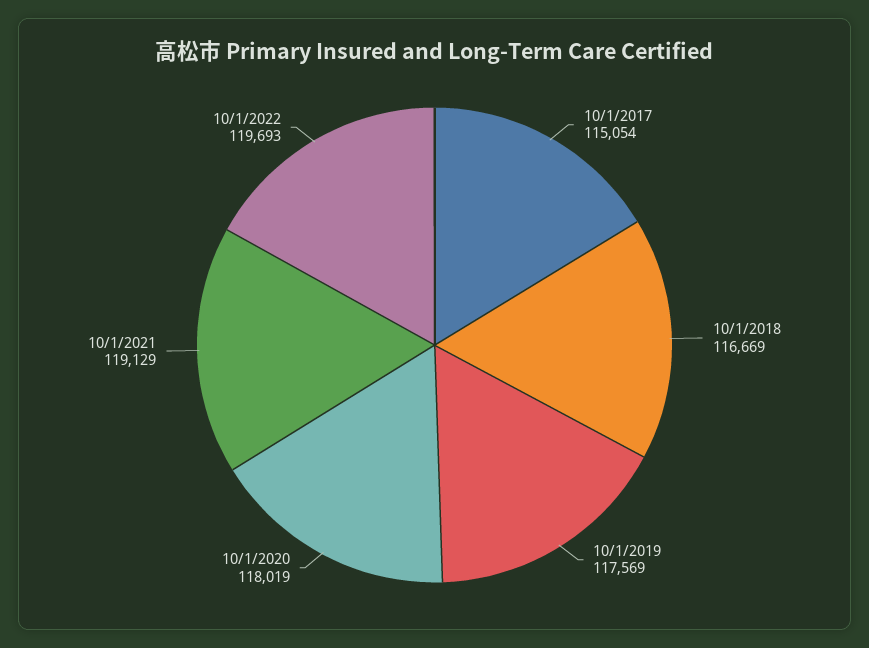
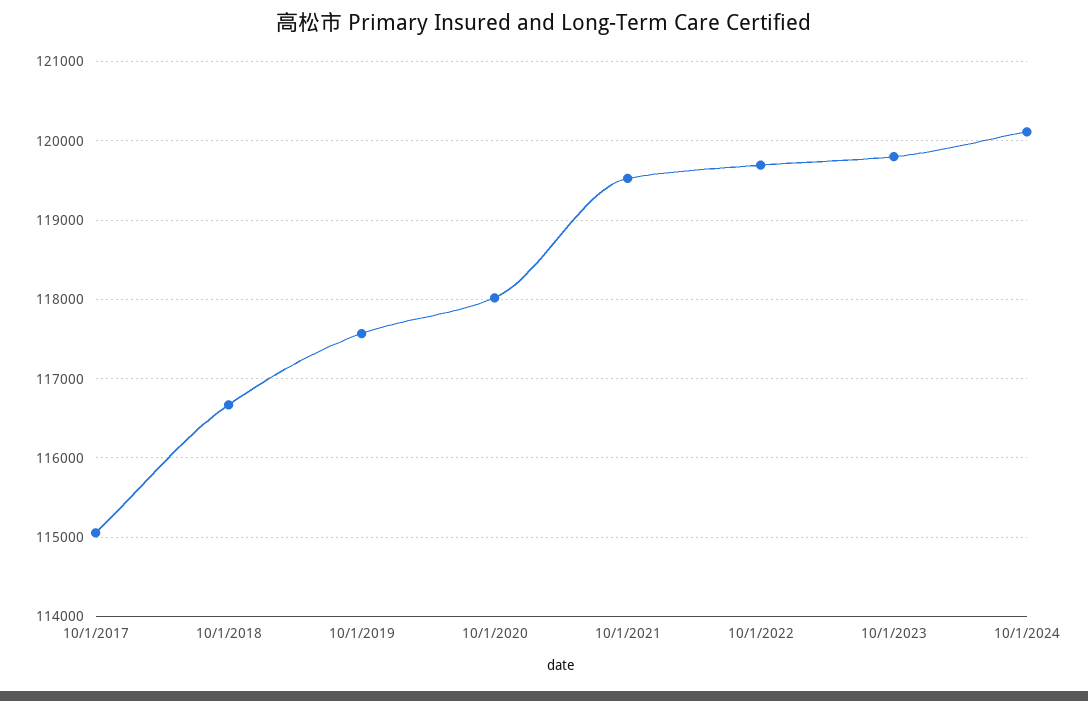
10/1/2021: 119129 -> 119500
10/1/2023: none -> 119800
10/1/2024: none -> 120100

